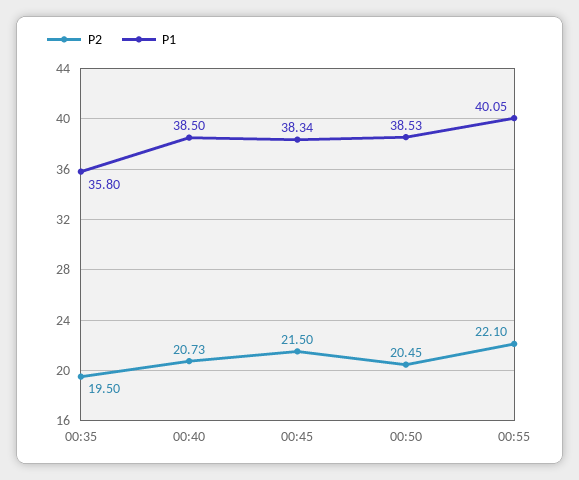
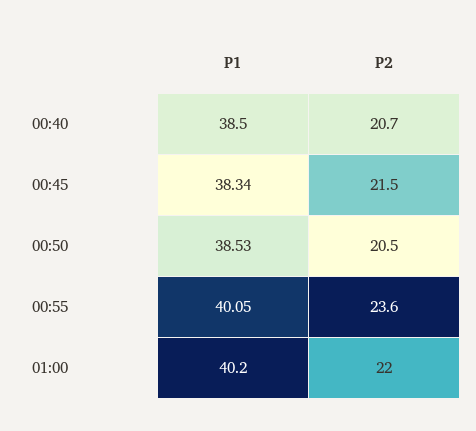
P2, 00:35: 19.5 -> none
P1, 00:35: 35.8 -> none
P2, 00:55: 22.1 -> 23.6
P1, 01:00: none -> 40.2
P2, 01:00: none -> 22

